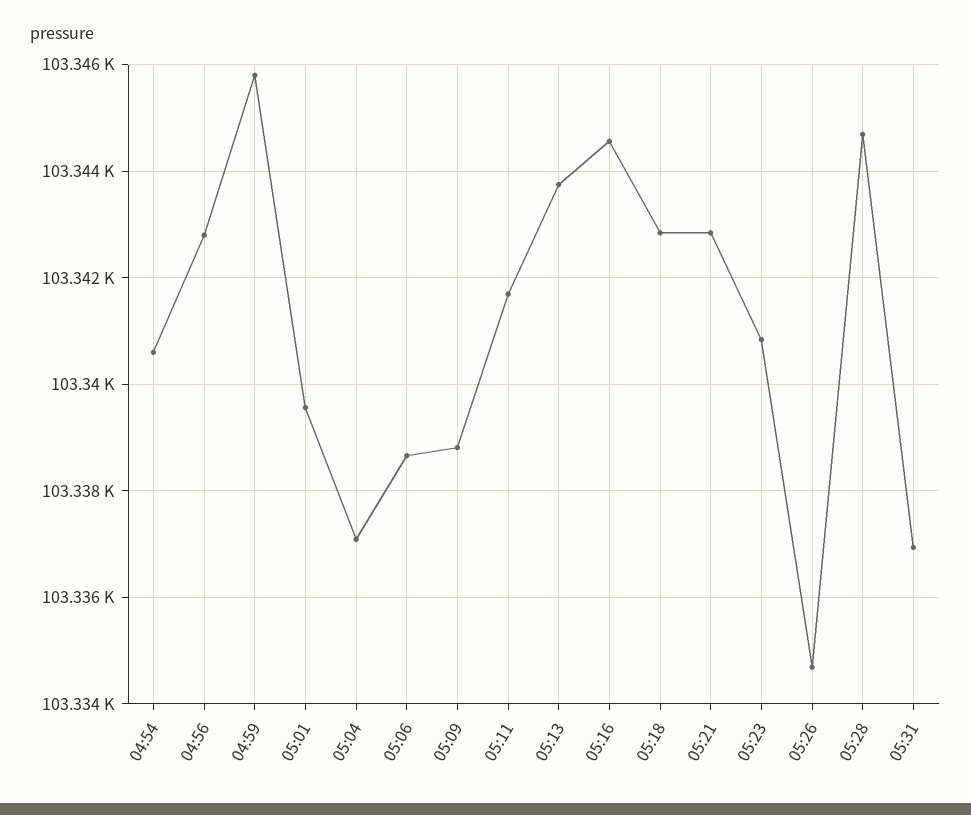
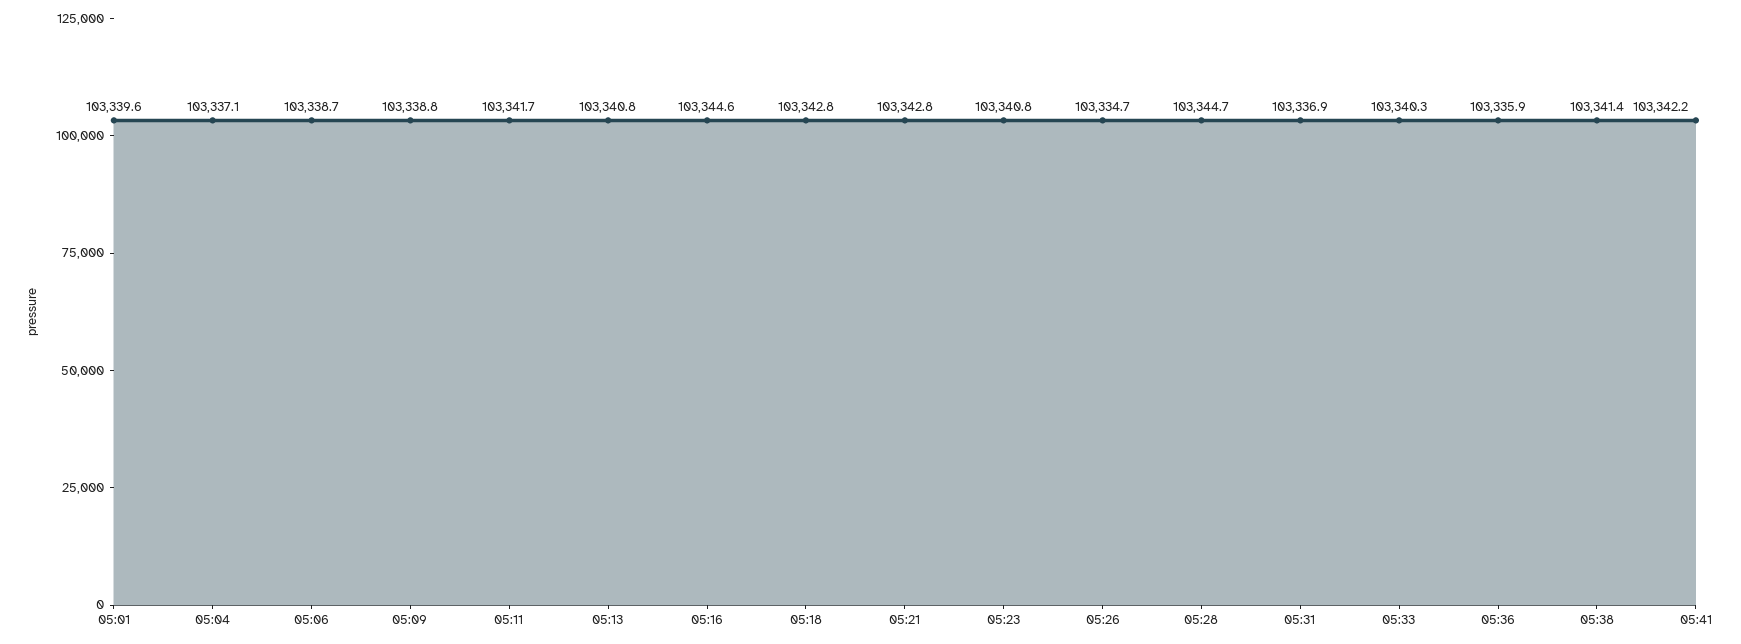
04:54: 103340.6 -> none
04:56: 103342.8 -> none
04:59: 103345.8 -> none
05:13: 103343.8 -> 103340.8
05:33: none -> 103340.3
05:36: none -> 103335.9
05:38: none -> 103341.4
05:41: none -> 103342.2

